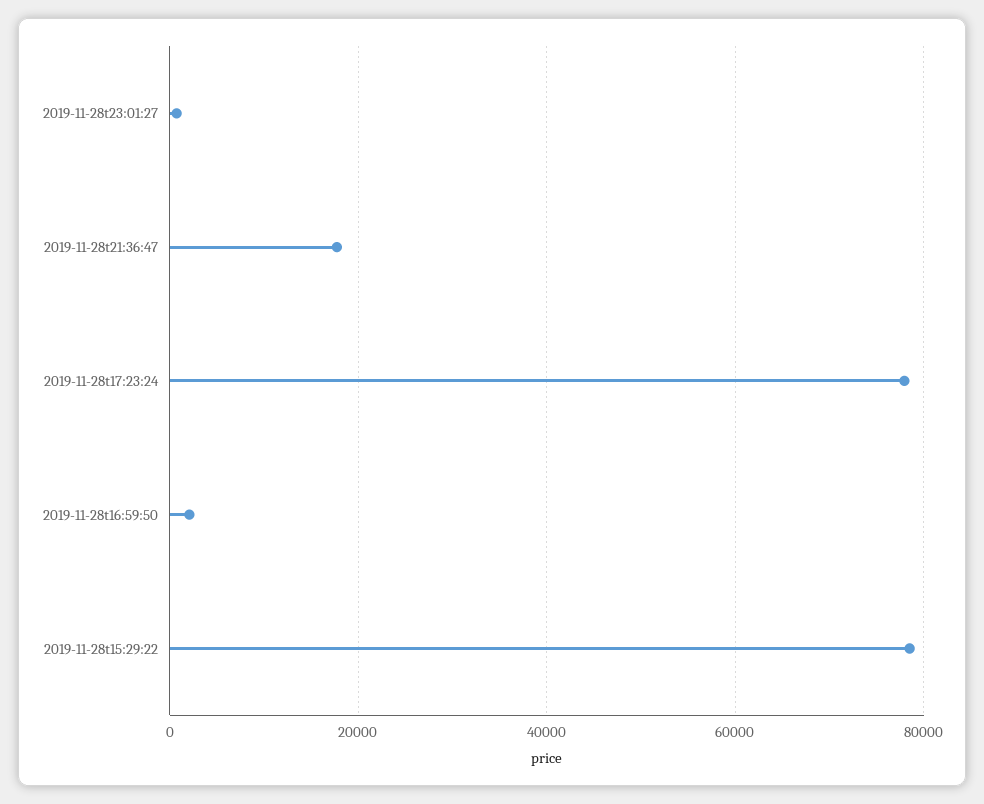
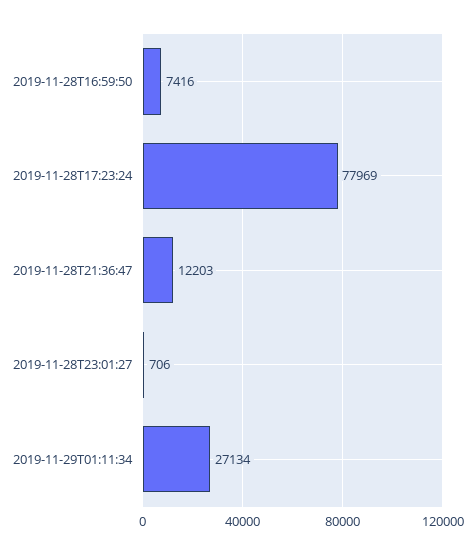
2019-11-28t21:36:47: 18000 -> 12203
2019-11-28t16:59:50: 2000 -> 7416
2019-11-28t15:29:22: 78000 -> none
2019-11-29T01:11:34: none -> 27134

